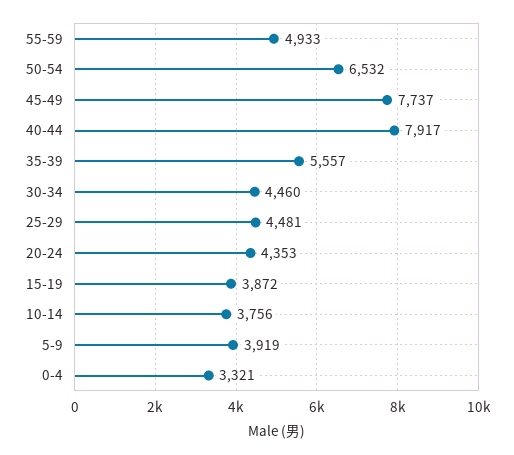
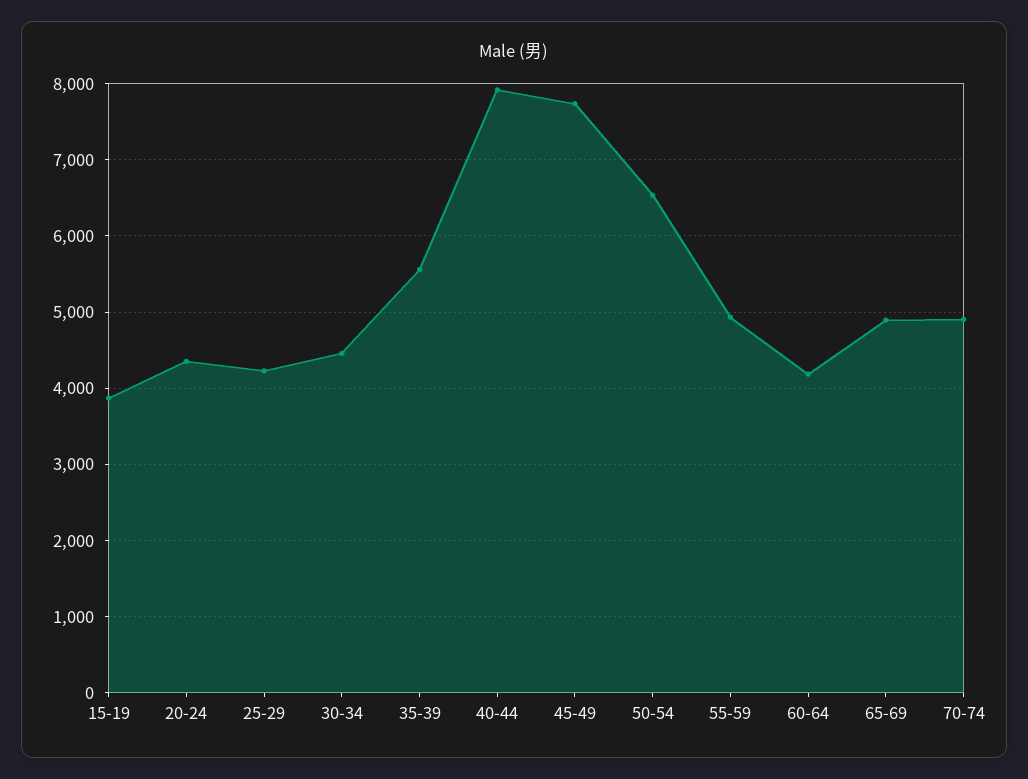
25-29: 4481 -> 4200
10-14: 3756 -> none
5-9: 3919 -> none
0-4: 3321 -> none
60-64: none -> 4200
65-69: none -> 4900
70-74: none -> 4900

